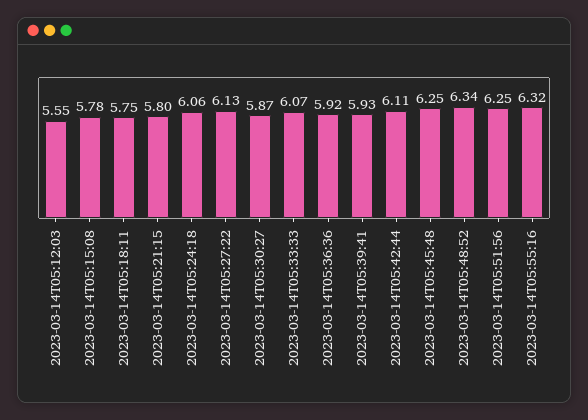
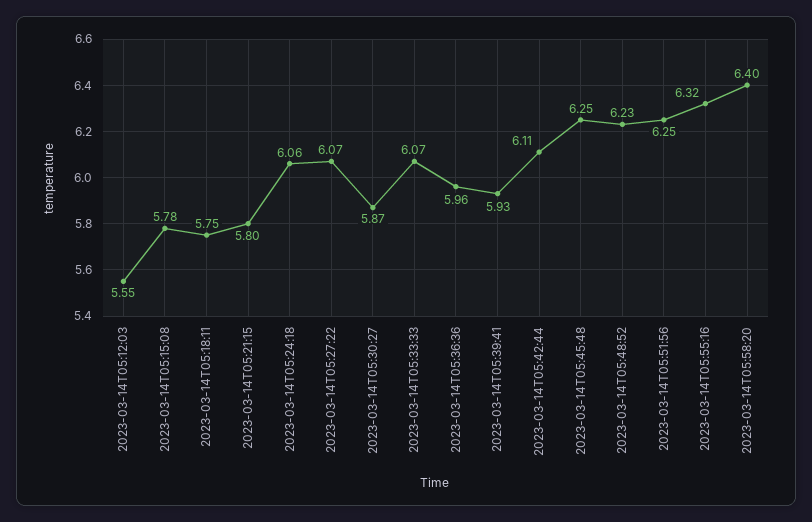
2023-03-14T05:27:22: 6.13 -> 6.07
2023-03-14T05:36:36: 5.92 -> 5.96
2023-03-14T05:48:52: 6.34 -> 6.23
2023-03-14T05:58:20: none -> 6.4

